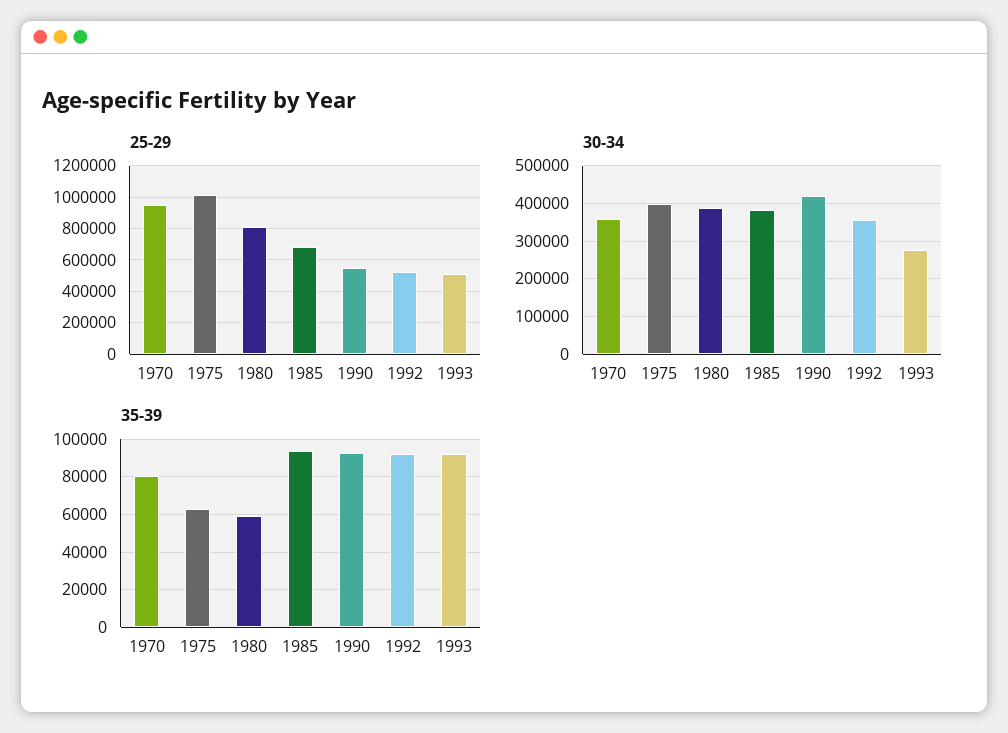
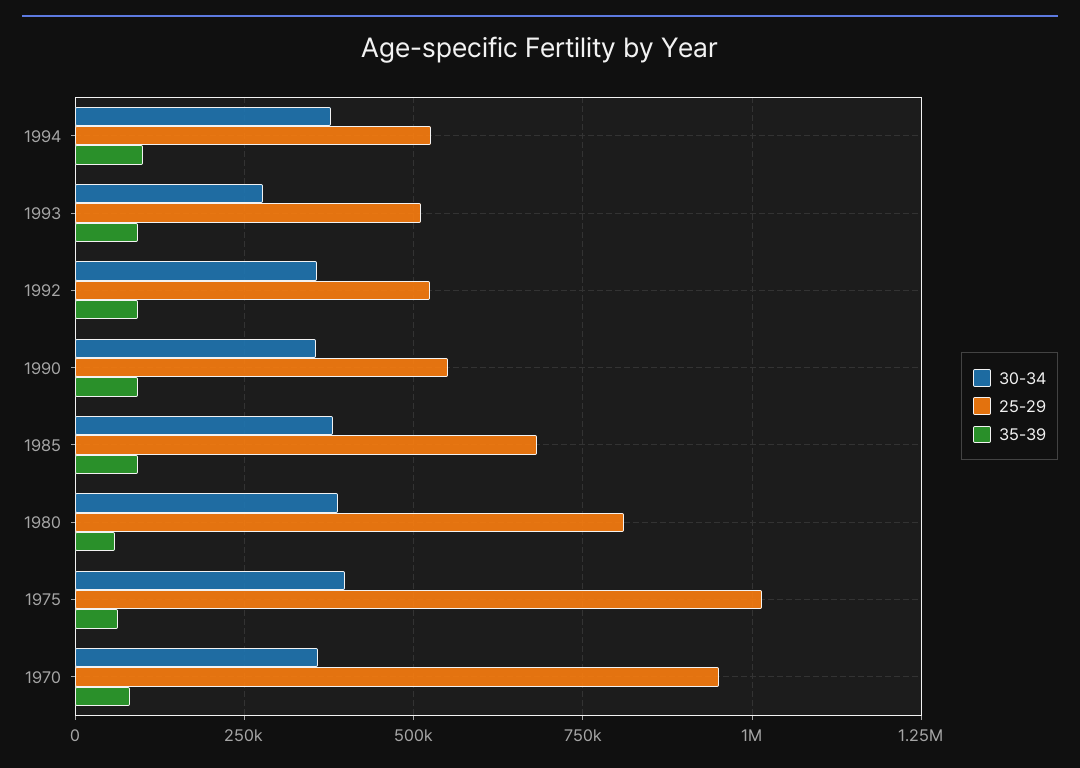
30-34, 1990: 420000 -> 350000
30-34, 1994: none -> 375000
25-29, 1994: none -> 525000
35-39, 1994: none -> 100000

